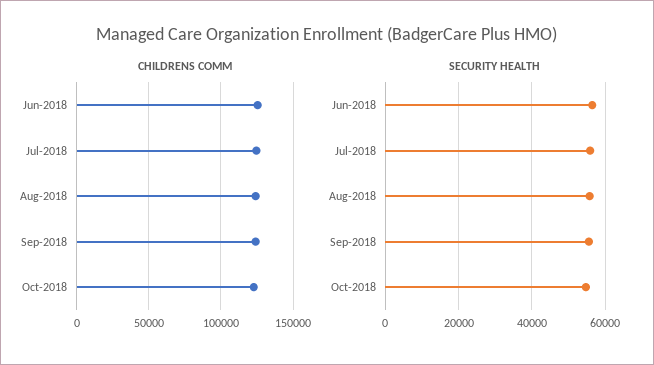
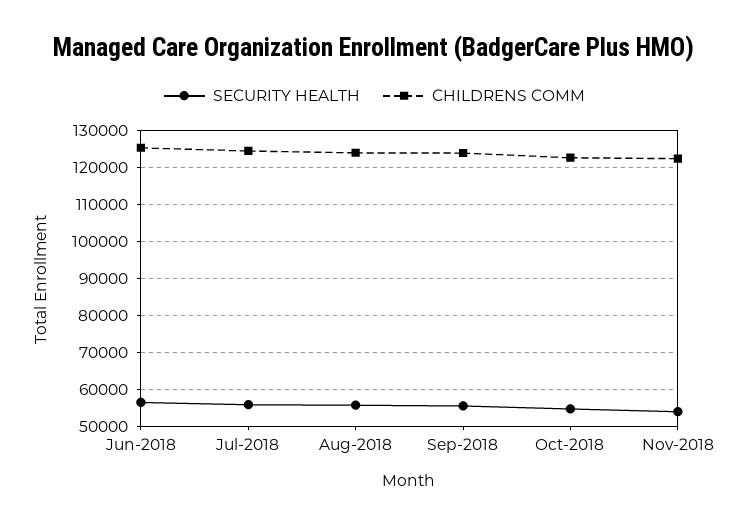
SECURITY HEALTH, Nov-2018: none -> 54000
CHILDRENS COMM, Nov-2018: none -> 122000

